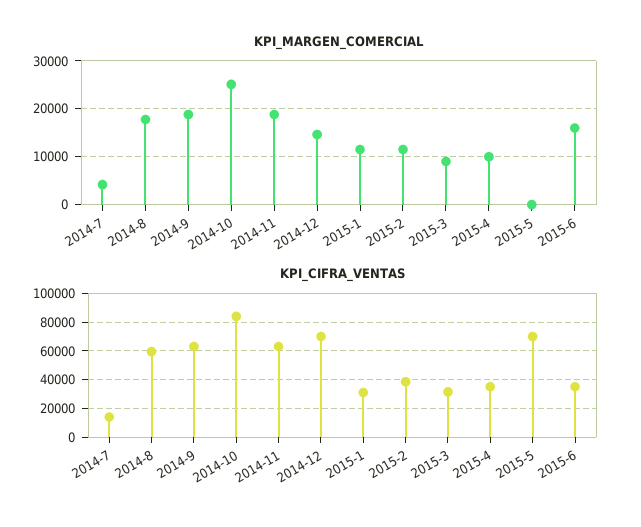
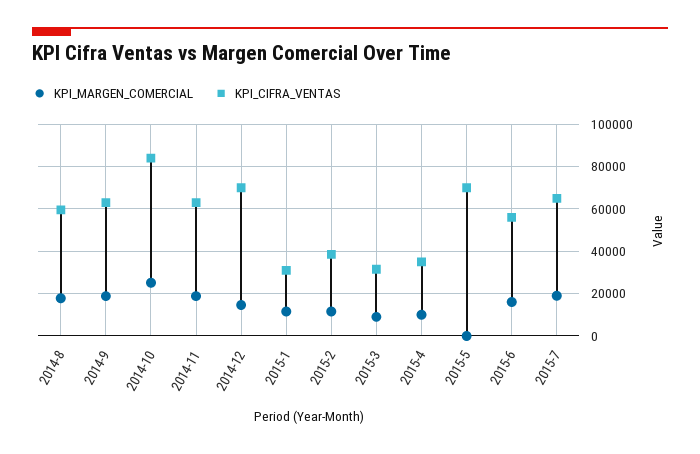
KPI_MARGEN_COMERCIAL, 2014-7: 4000 -> none
KPI_CIFRA_VENTAS, 2014-7: 15000 -> none
KPI_CIFRA_VENTAS, 2015-6: 35000 -> 55000
KPI_MARGEN_COMERCIAL, 2015-7: none -> 20000
KPI_CIFRA_VENTAS, 2015-7: none -> 65000

